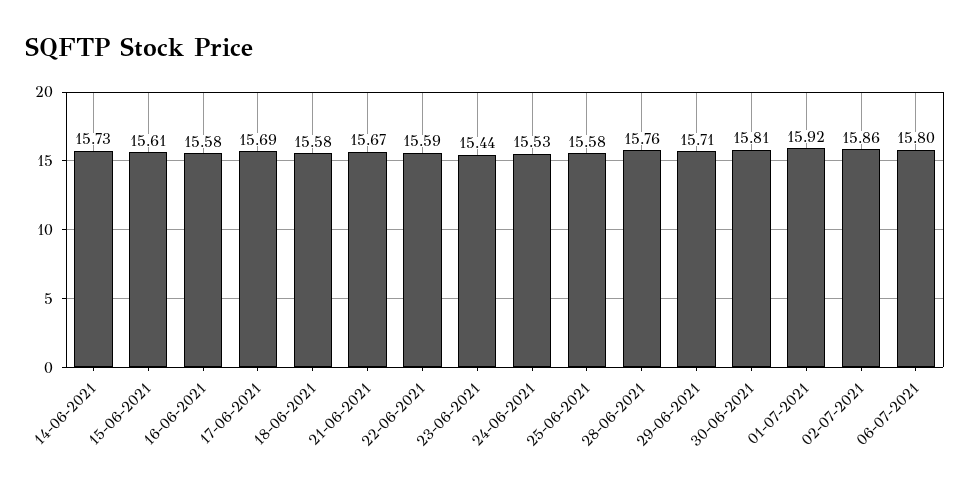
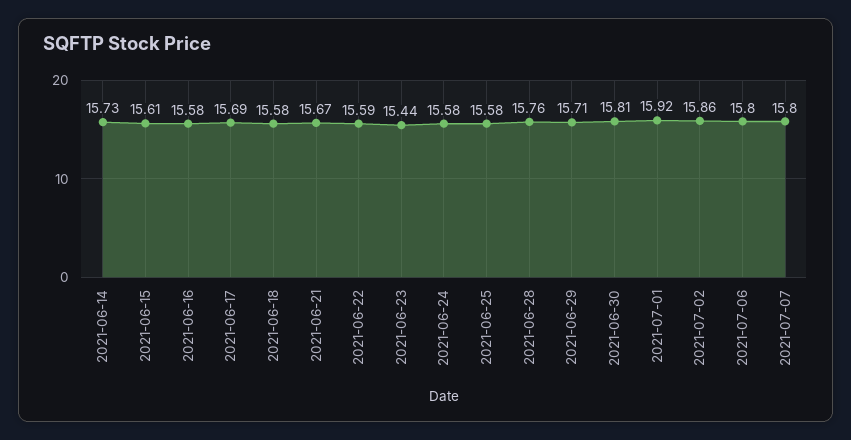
24-06-2021: 15.53 -> 15.58
2021-07-07: none -> 15.8

